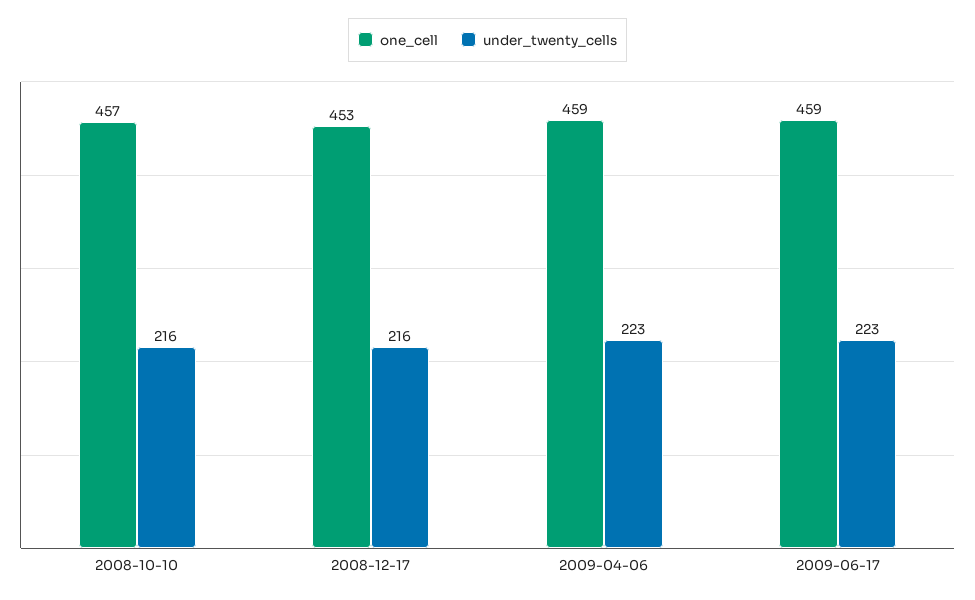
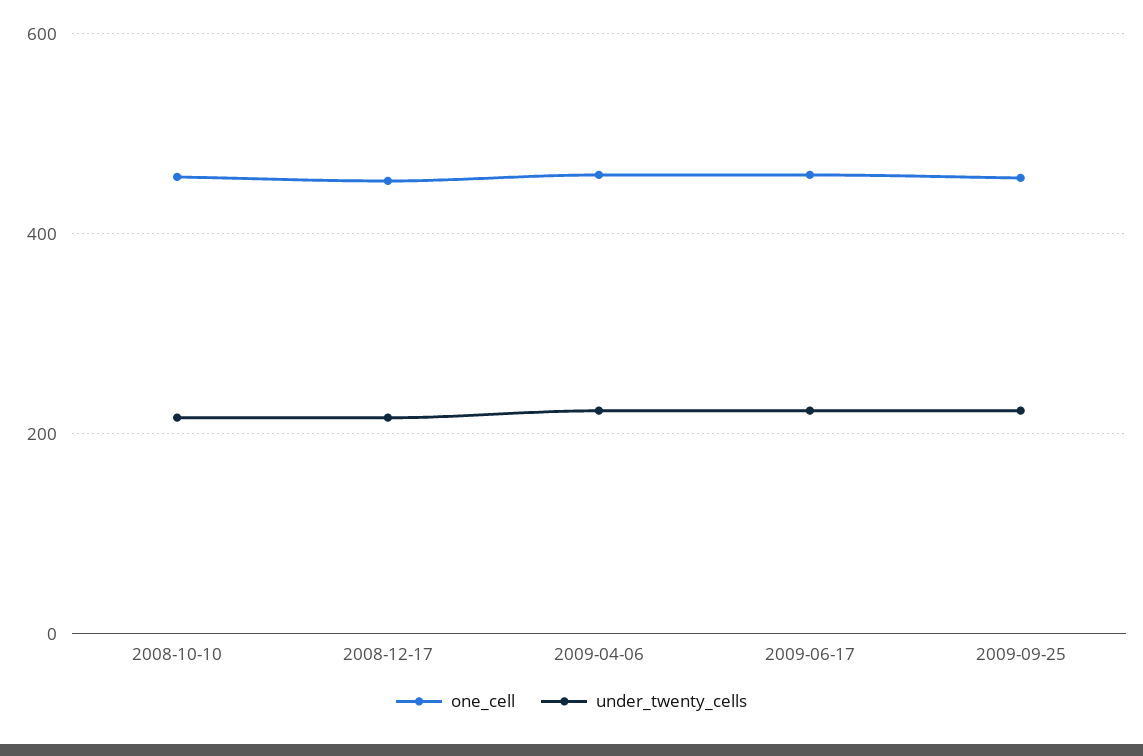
one_cell, 2009-09-25: none -> 460
under_twenty_cells, 2009-09-25: none -> 220

